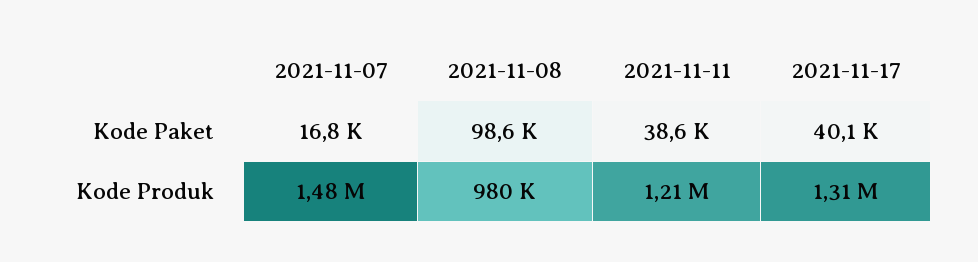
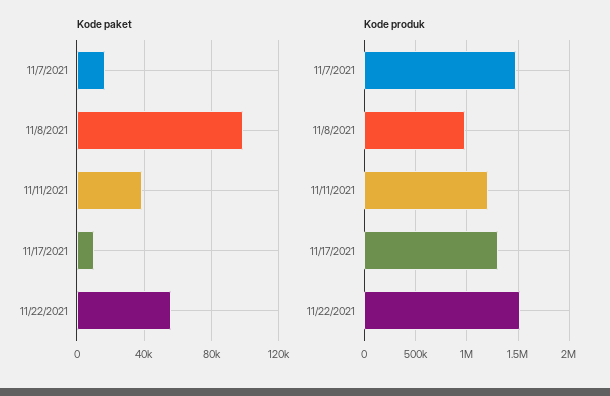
Kode Paket, 2021-11-17: 40100 -> 10000
Kode Paket, 11/22/2021: none -> 55000
Kode Produk, 11/22/2021: none -> 1500000

